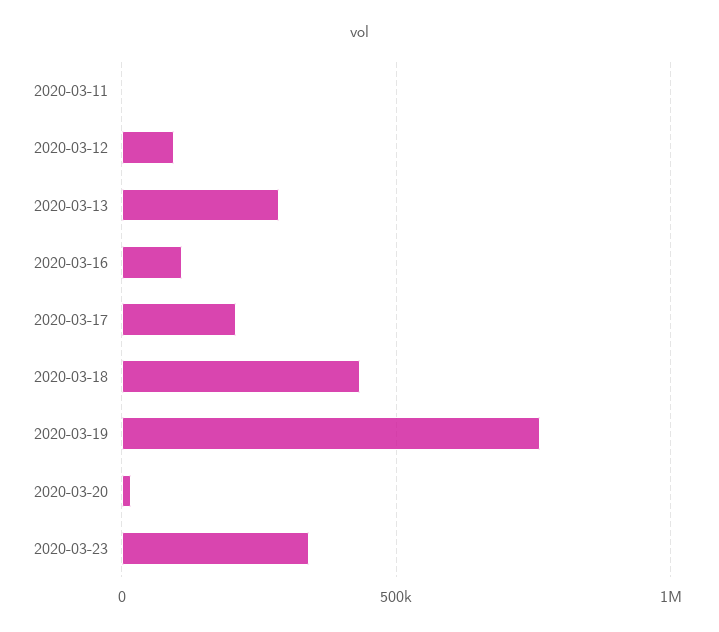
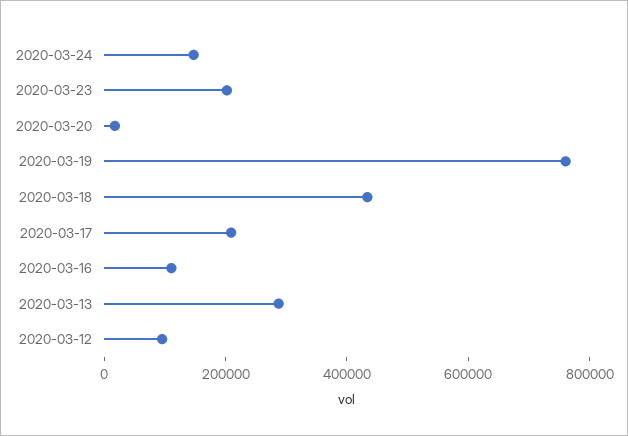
2020-03-11: 0 -> none
2020-03-23: 350000 -> 200000
2020-03-24: none -> 150000

